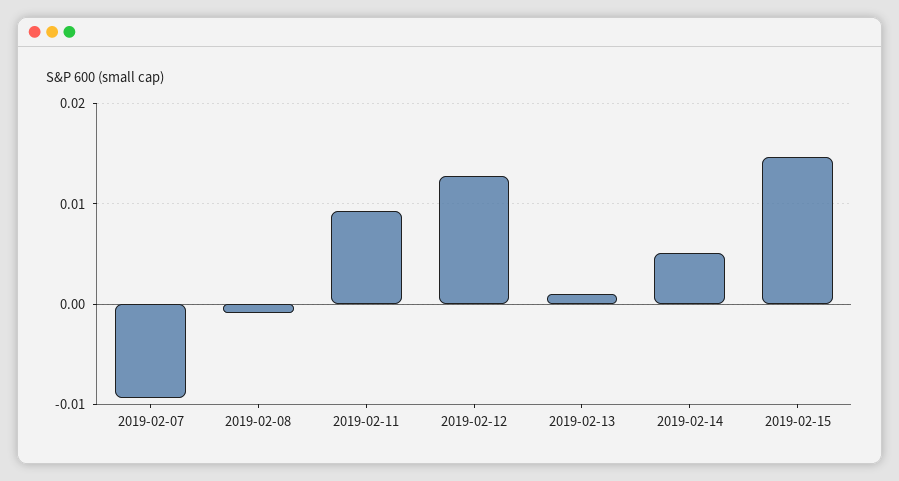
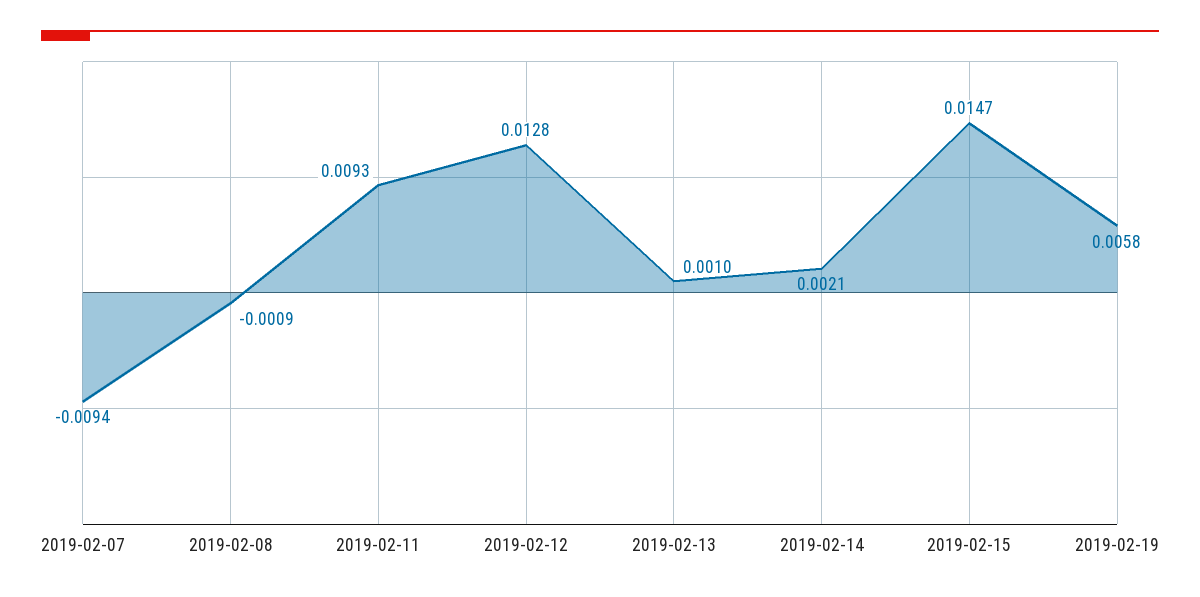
2019-02-14: 0.005 -> 0.0021
2019-02-19: none -> 0.0058

